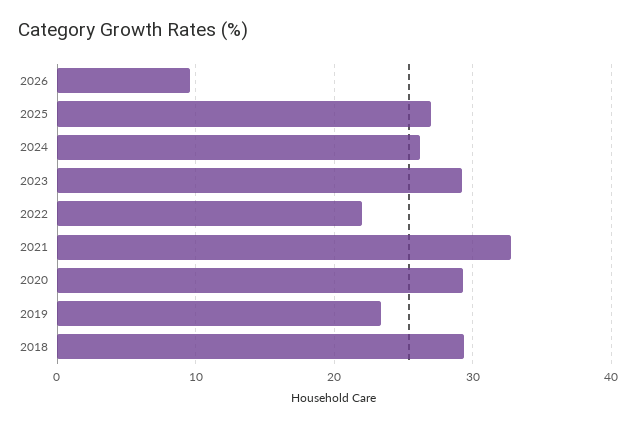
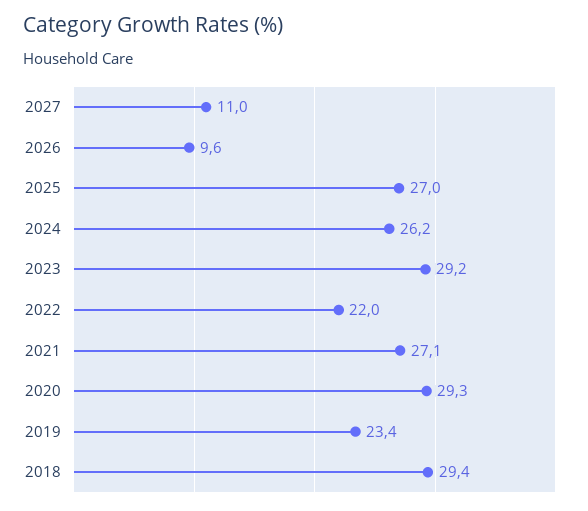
2021: 33 -> 27.1
2027: none -> 11

